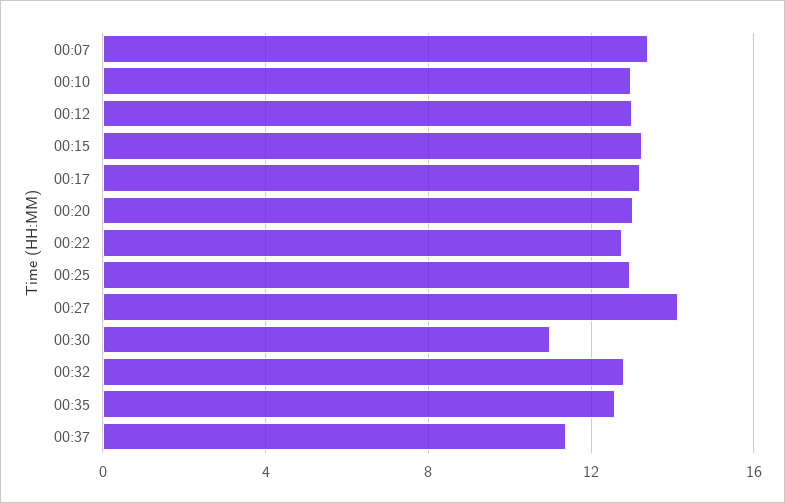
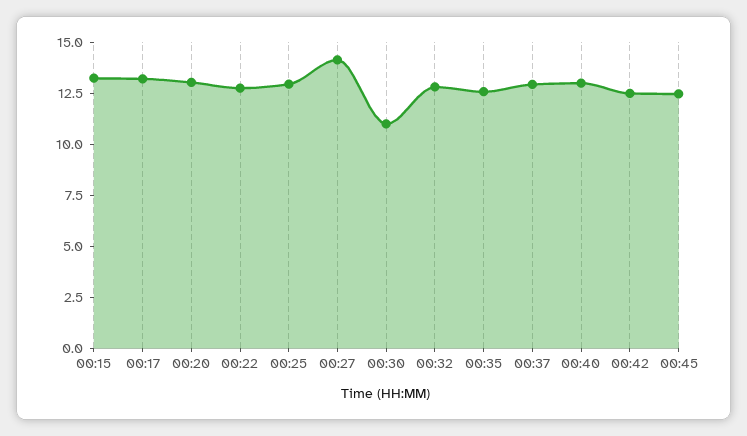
00:07: 13.5 -> none
00:10: 13 -> none
00:12: 13 -> none
00:37: 11.5 -> 13
00:40: none -> 13
00:42: none -> 12.5
00:45: none -> 12.5

